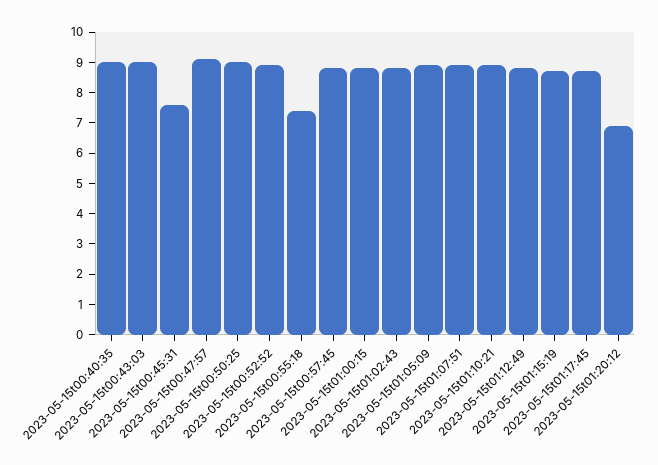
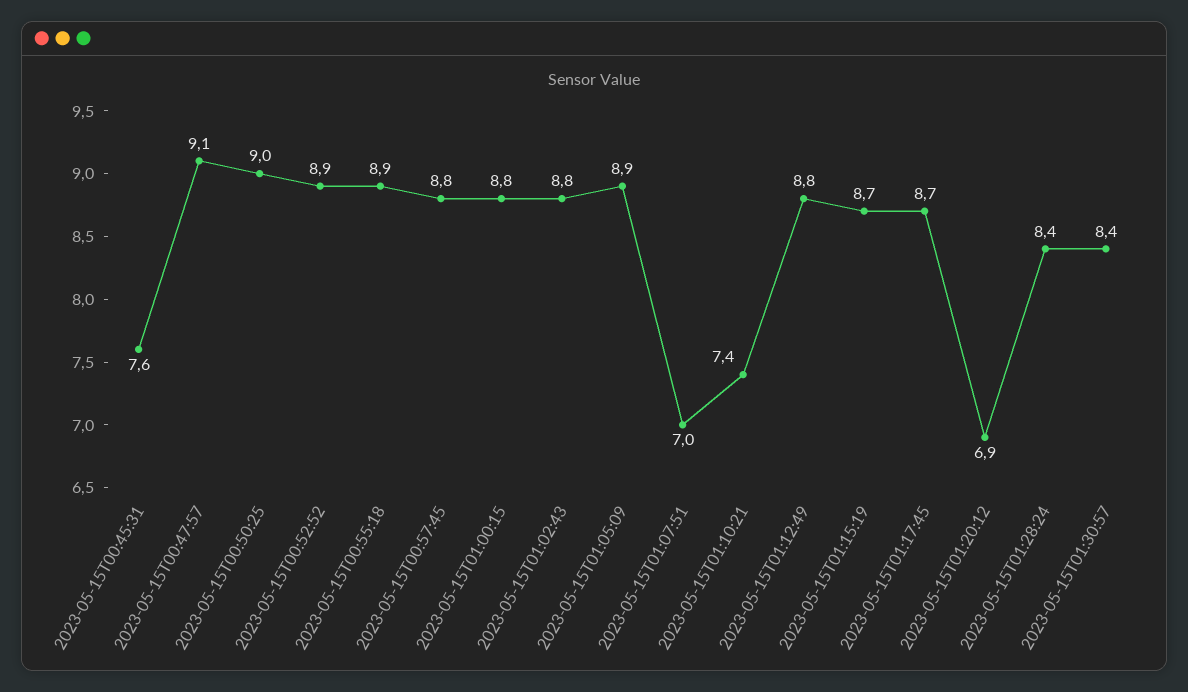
2023-05-15t00:40:35: 9 -> none
2023-05-15t00:43:03: 9 -> none
2023-05-15t00:55:18: 7.5 -> 8.9
2023-05-15t01:07:51: 9 -> 7
2023-05-15t01:10:21: 9 -> 7.4
2023-05-15T01:28:24: none -> 8.4
2023-05-15T01:30:57: none -> 8.4

